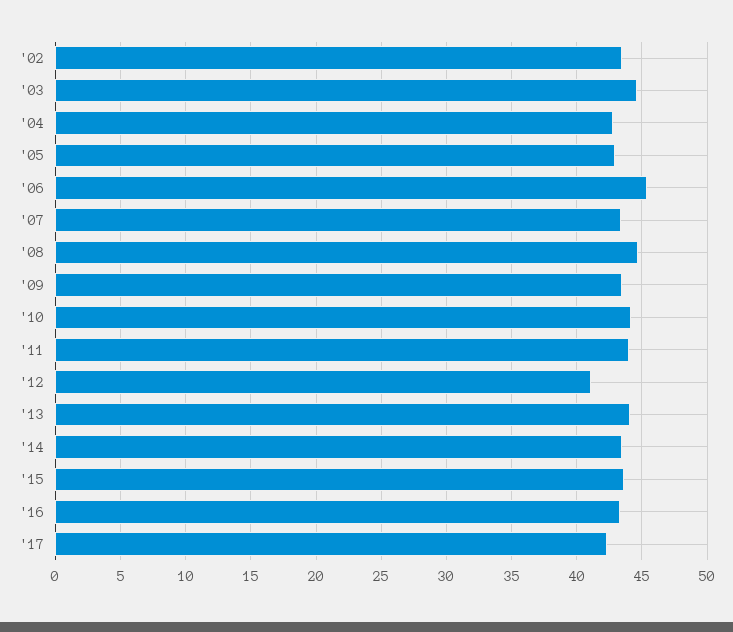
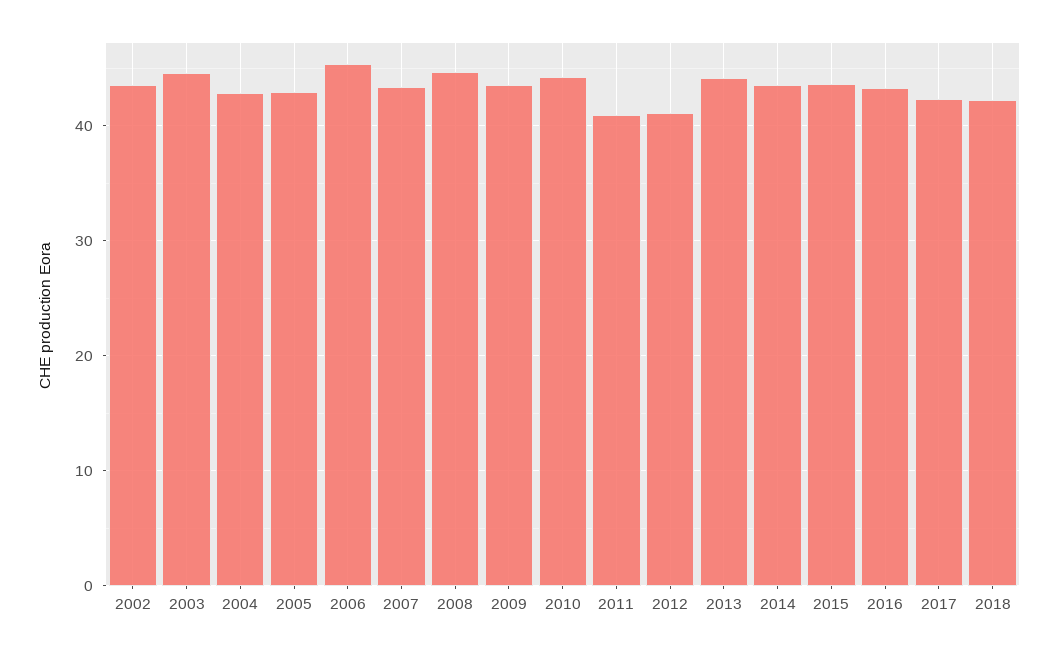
'11: 44 -> 41
2018: none -> 42

